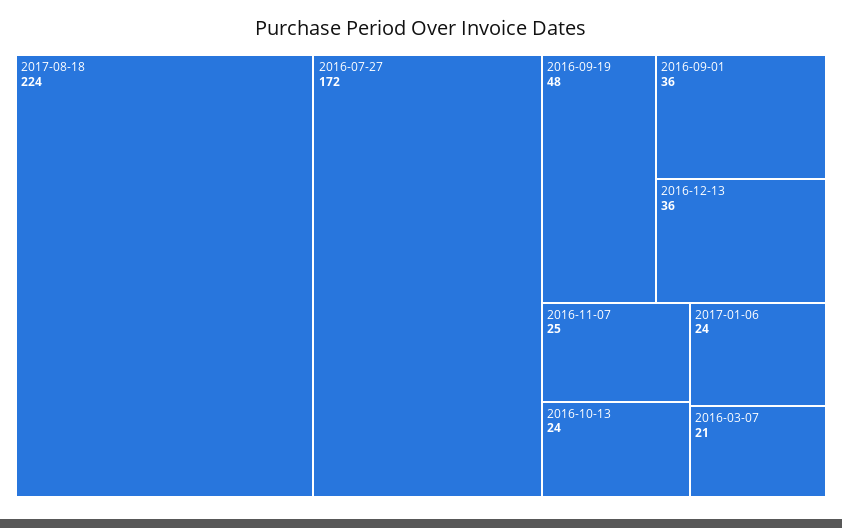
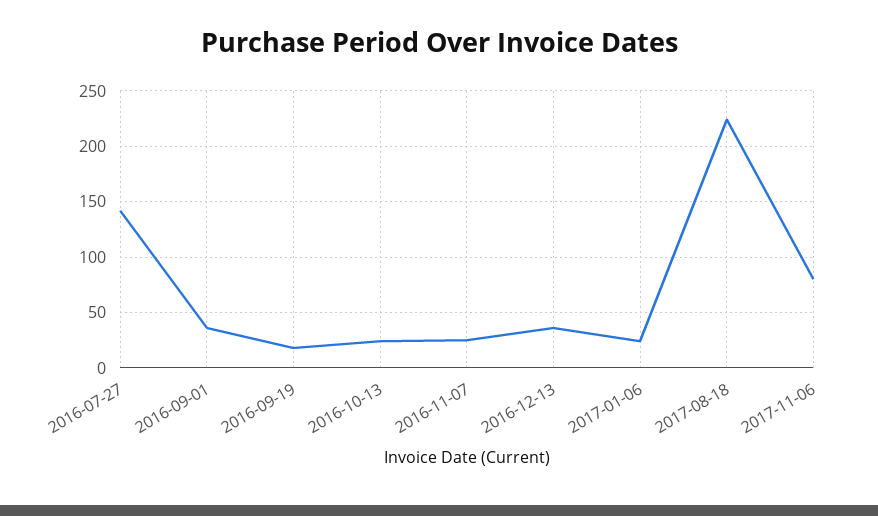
2016-07-27: 172 -> 140
2016-09-19: 48 -> 20
2016-03-07: 21 -> none
2017-11-06: none -> 80

